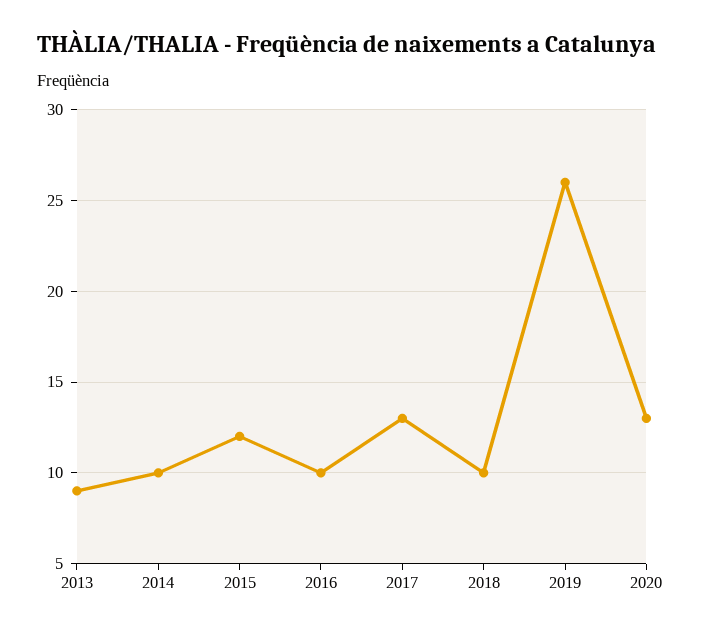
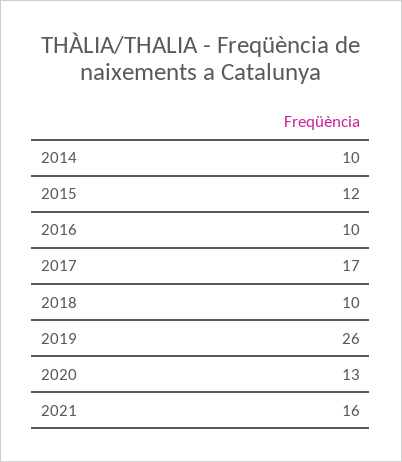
2013: 9 -> none
2017: 13 -> 17
2021: none -> 16

